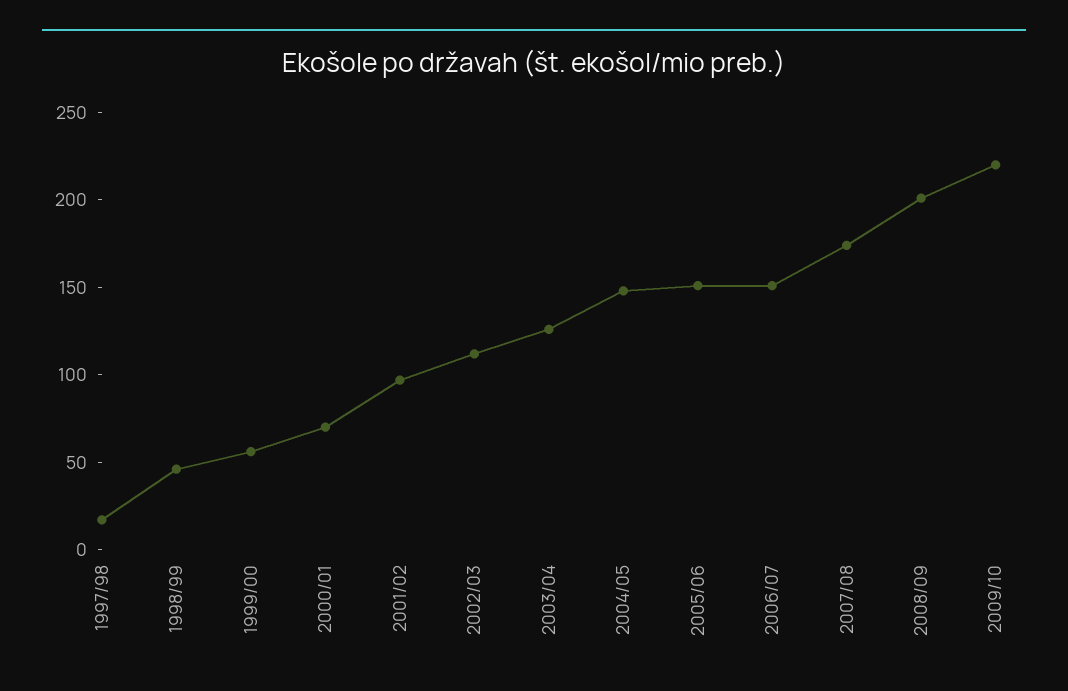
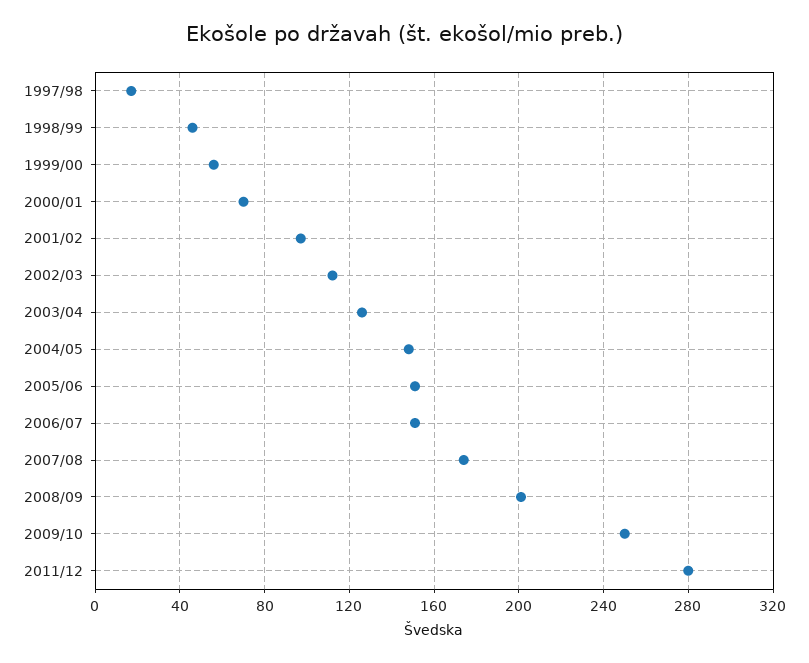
2009/10: 220 -> 250
2011/12: none -> 280

